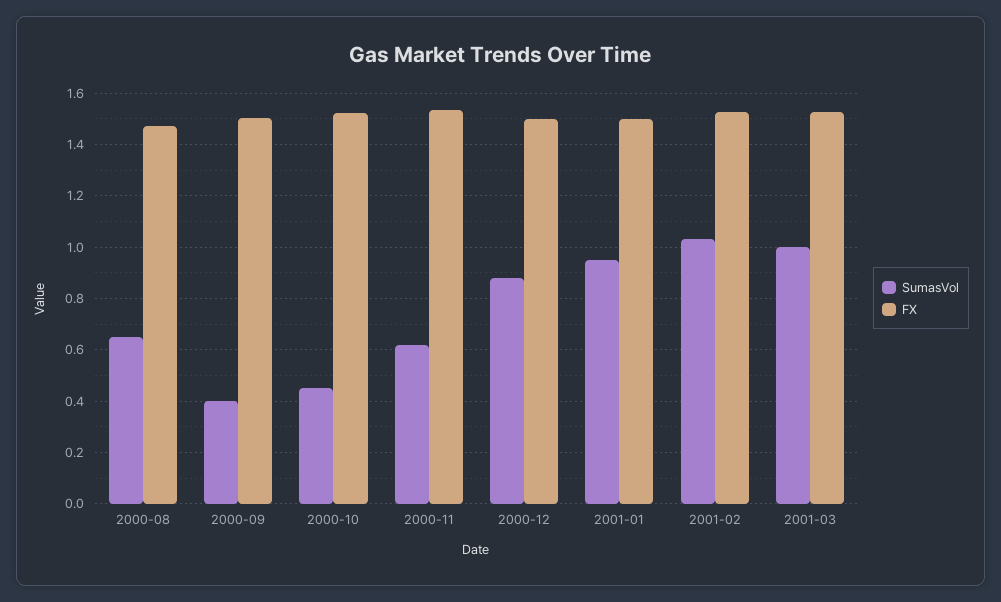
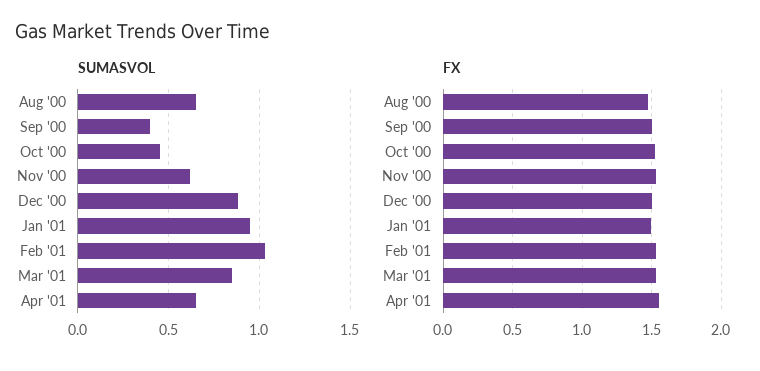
SumasVol, 2001-03: 1 -> 0.85
SumasVol, Apr '01: none -> 0.65
FX, Apr '01: none -> 1.55

